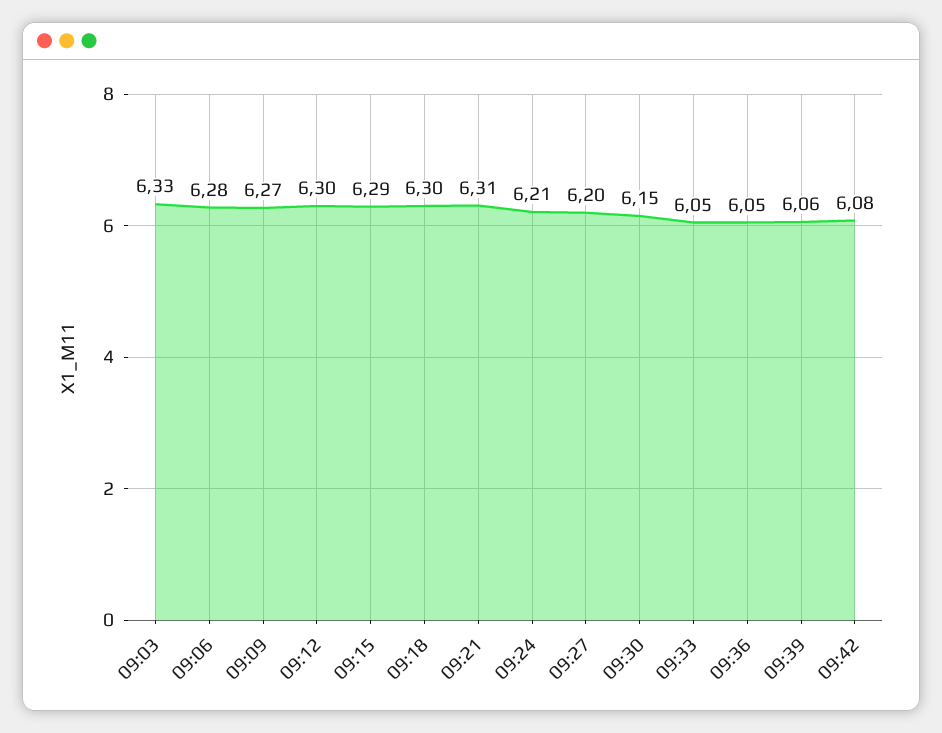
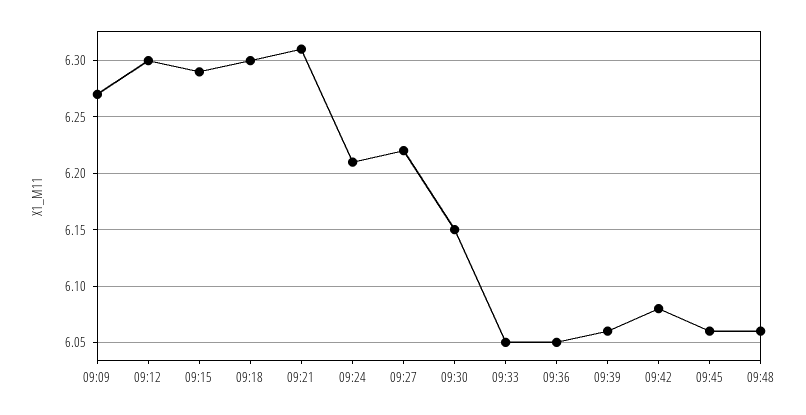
09:03: 6.33 -> none
09:06: 6.28 -> none
09:27: 6.2 -> 6.22
09:45: none -> 6.06
09:48: none -> 6.06

